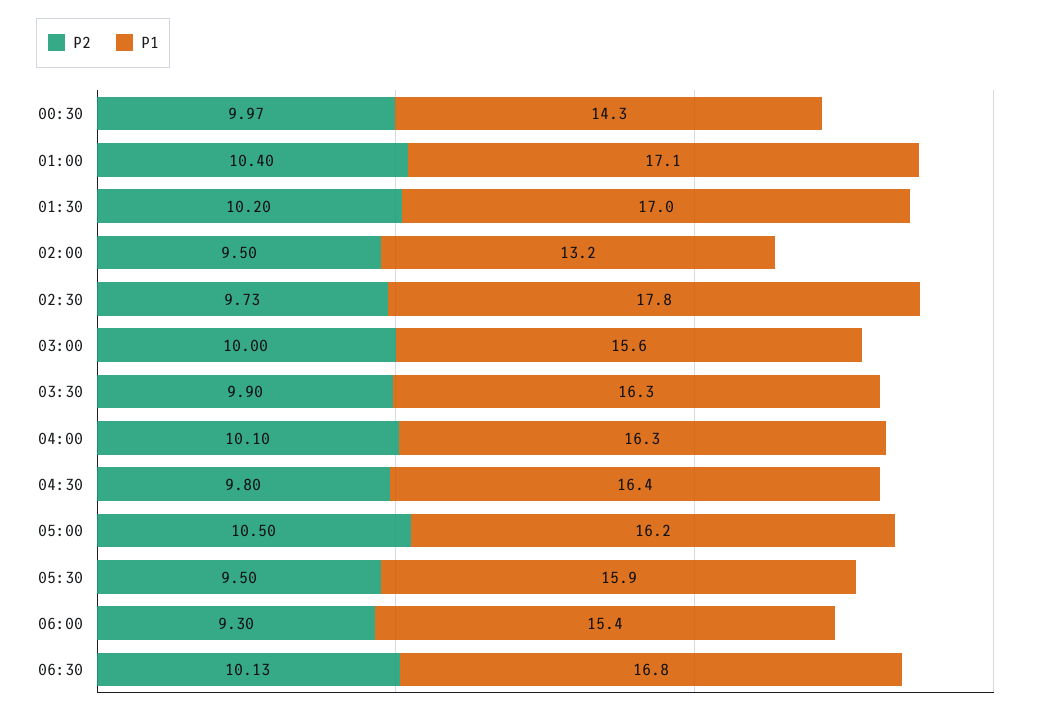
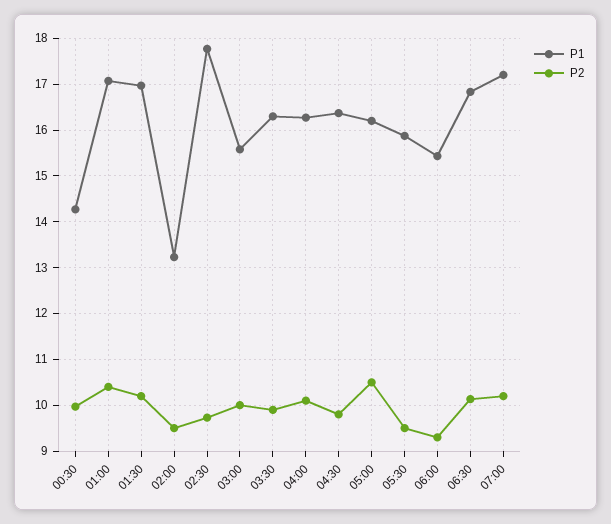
P1, 07:00: none -> 17.2
P2, 07:00: none -> 10.2

